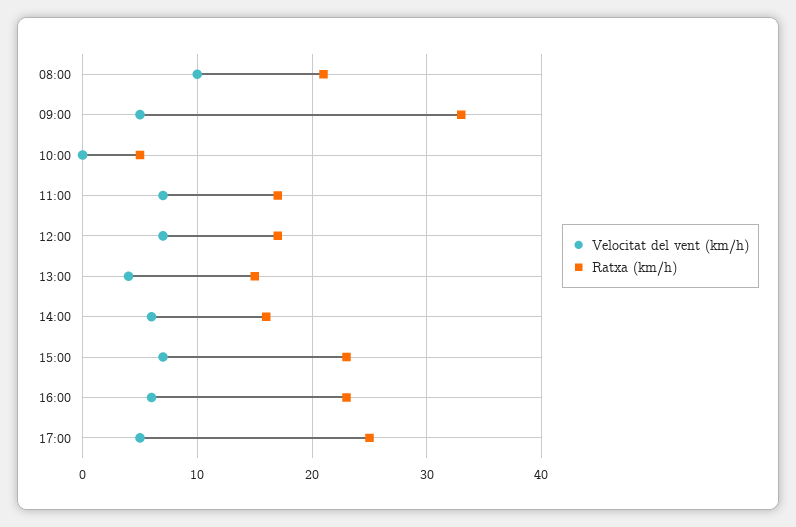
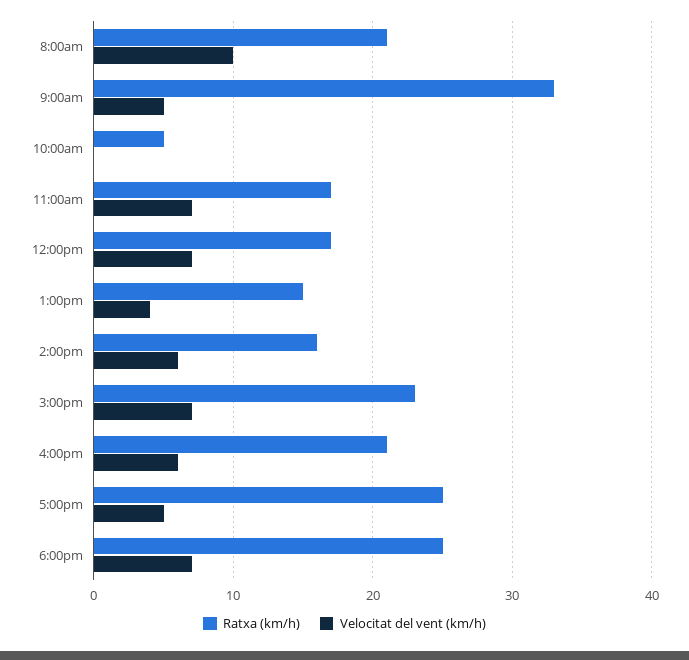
Ratxa (km/h), 16:00: 23 -> 21
Ratxa (km/h), 6:00pm: none -> 25
Velocitat del vent (km/h), 6:00pm: none -> 7

